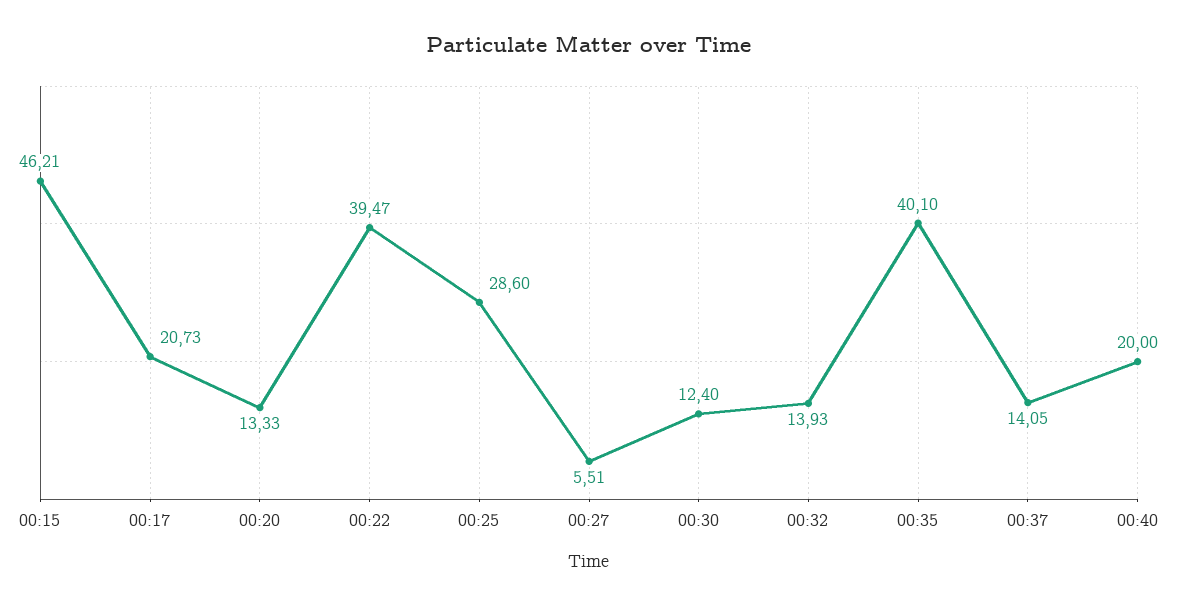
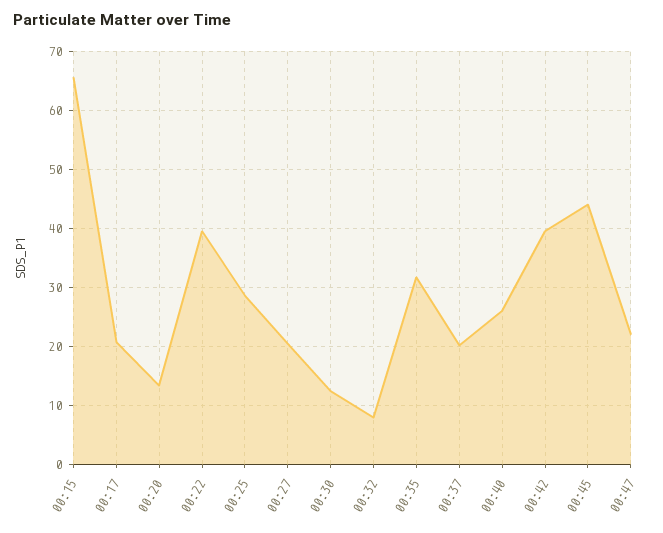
00:15: 46.21 -> 66
00:27: 5.51 -> 20
00:32: 13.93 -> 8
00:35: 40.1 -> 32
00:37: 14.05 -> 20
00:40: 20 -> 26
00:42: none -> 40
00:45: none -> 44
00:47: none -> 22

